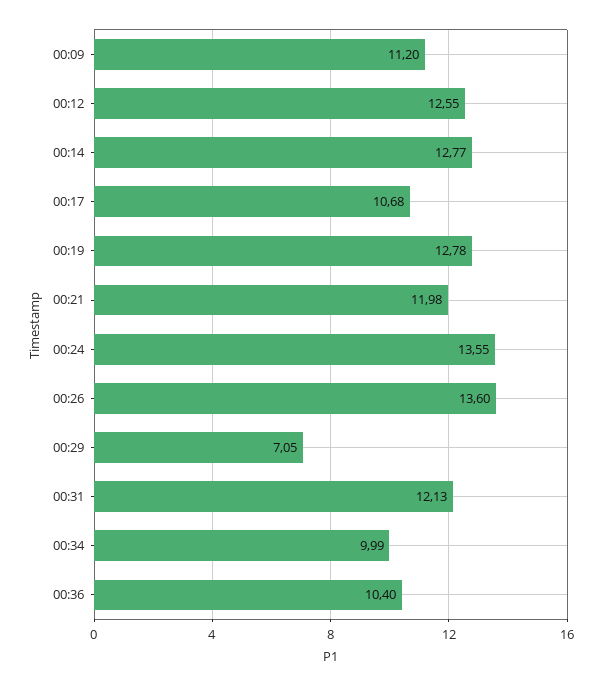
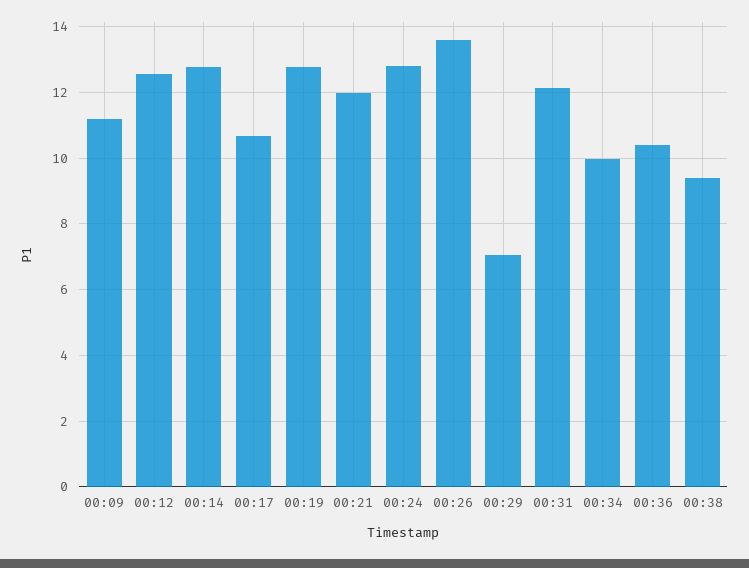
00:24: 13.55 -> 12.8
00:38: none -> 9.4

